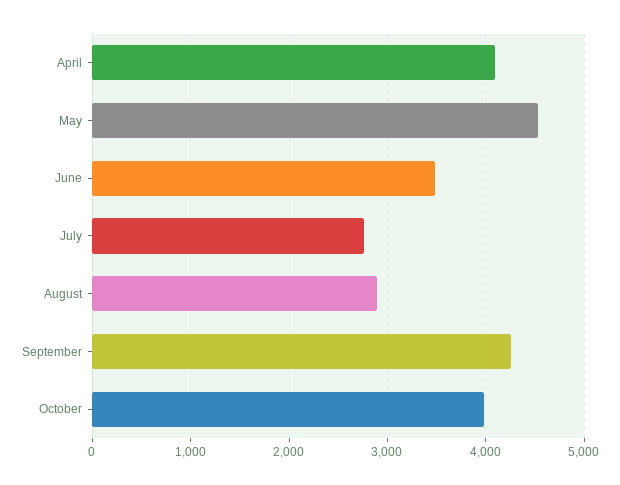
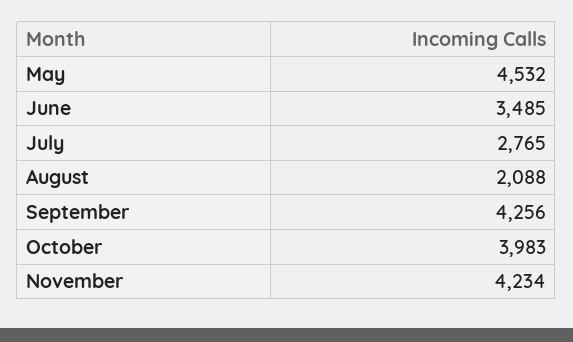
April: 4100 -> none
August: 2900 -> 2088
November: none -> 4234

